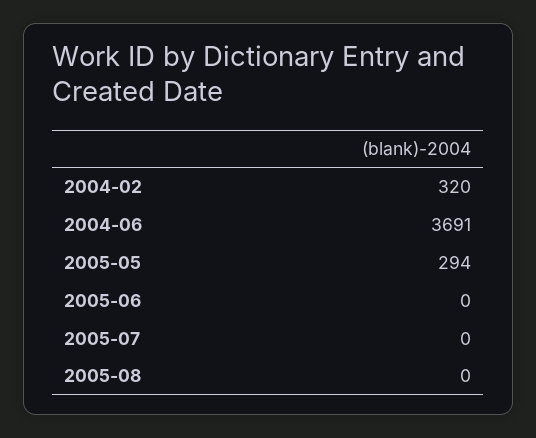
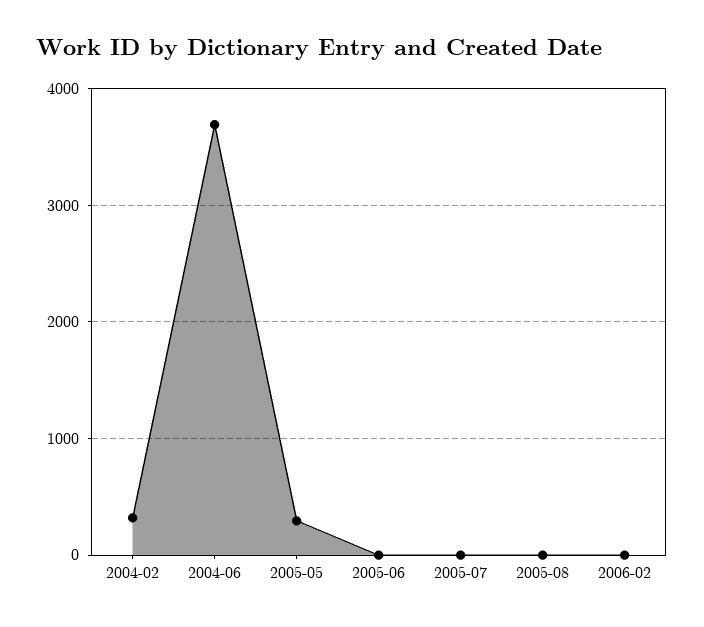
2006-02: none -> 0

